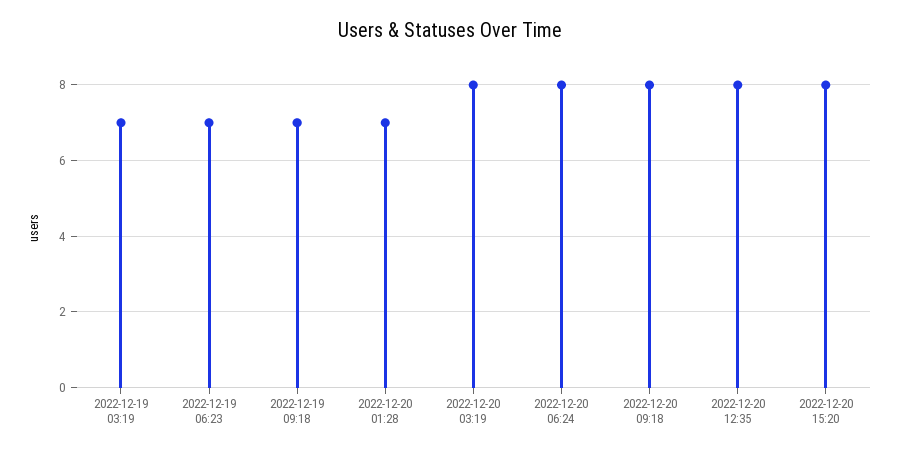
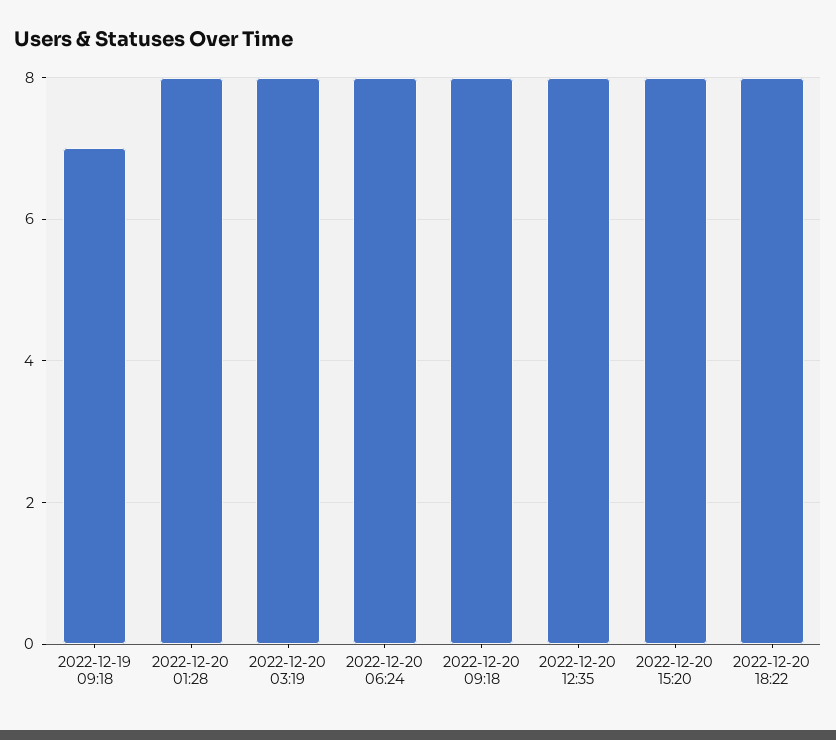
2022-12-19 03:19: 7 -> none
2022-12-19 06:23: 7 -> none
2022-12-20 01:28: 7 -> 8
2022-12-20 18:22: none -> 8

